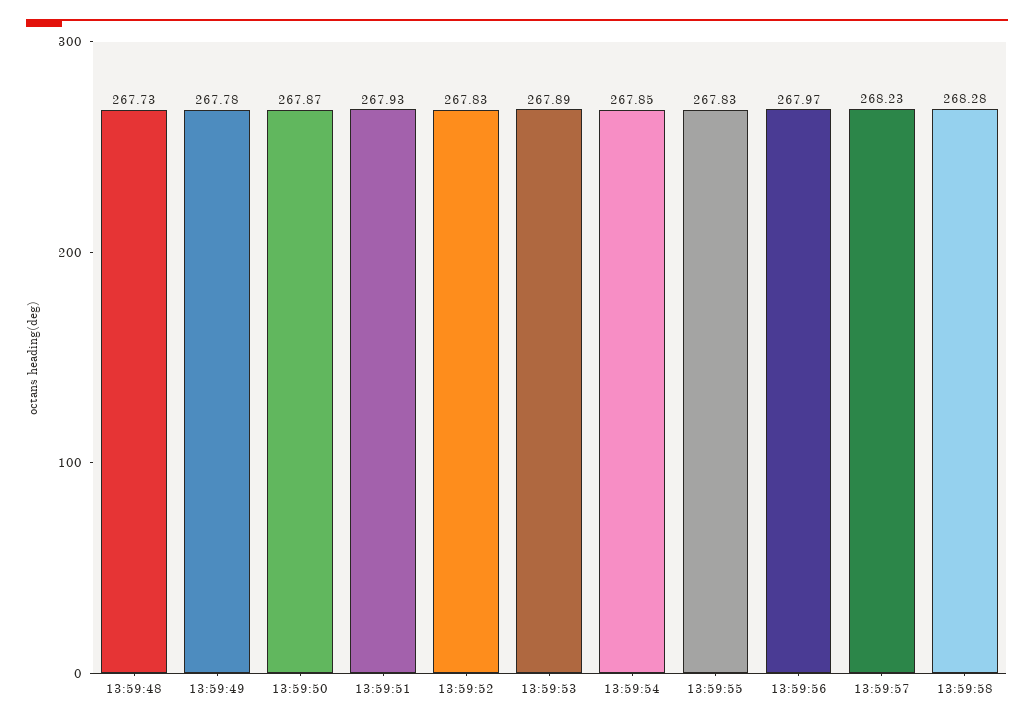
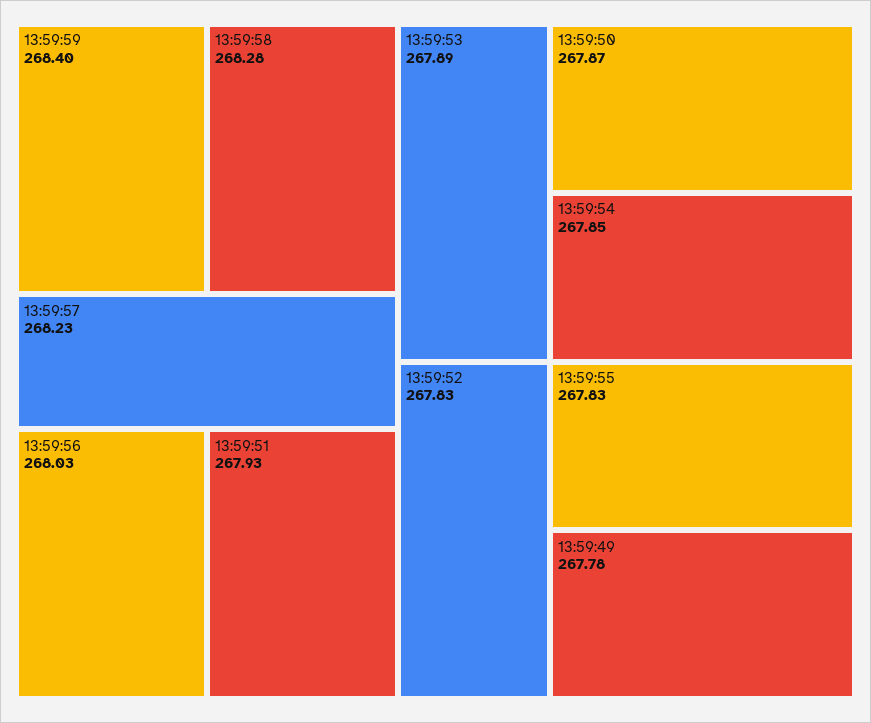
13:59:48: 267.73 -> none
13:59:56: 267.97 -> 268.03
13:59:59: none -> 268.4

